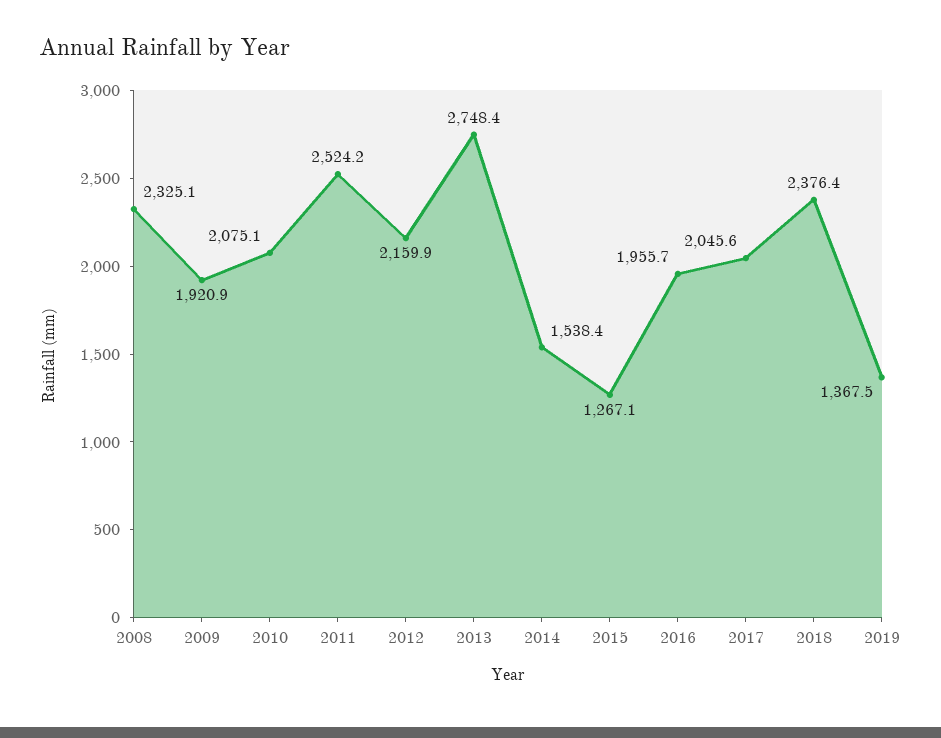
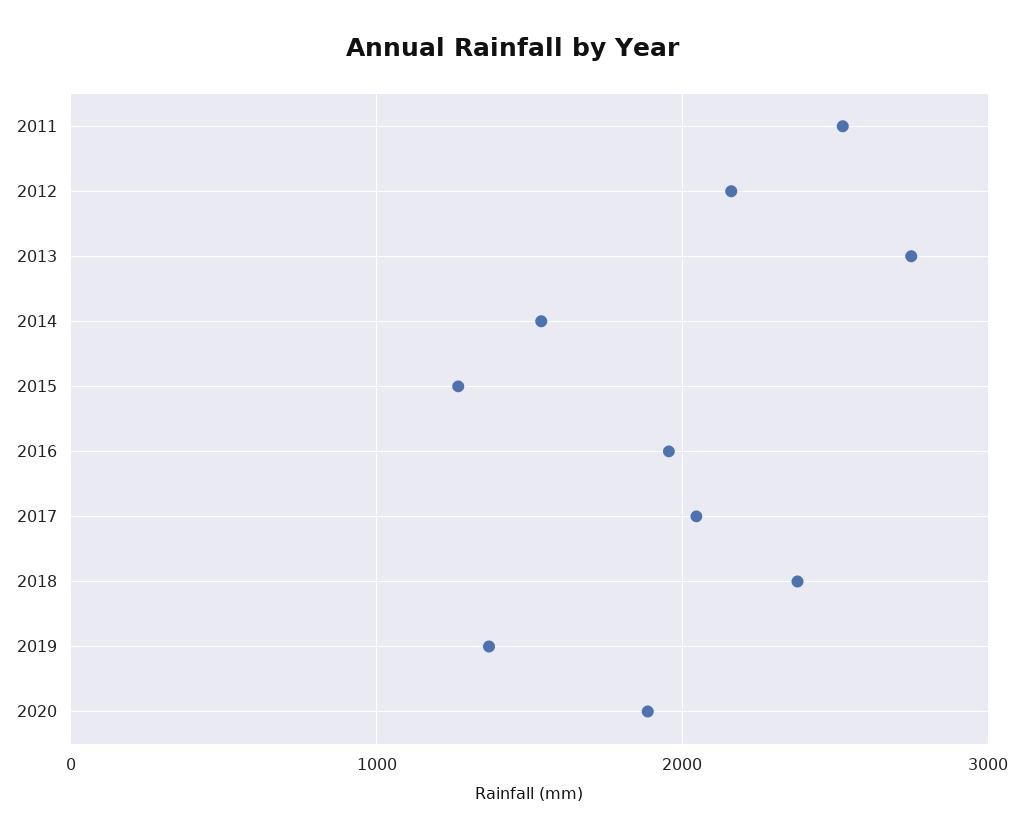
2008: 2325.1 -> none
2009: 1920.9 -> none
2010: 2075.1 -> none
2020: none -> 1900

